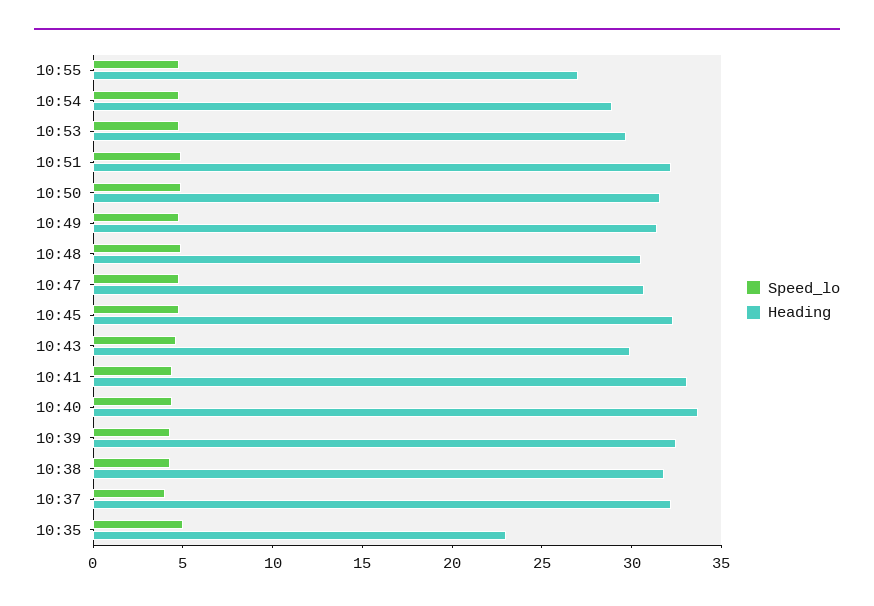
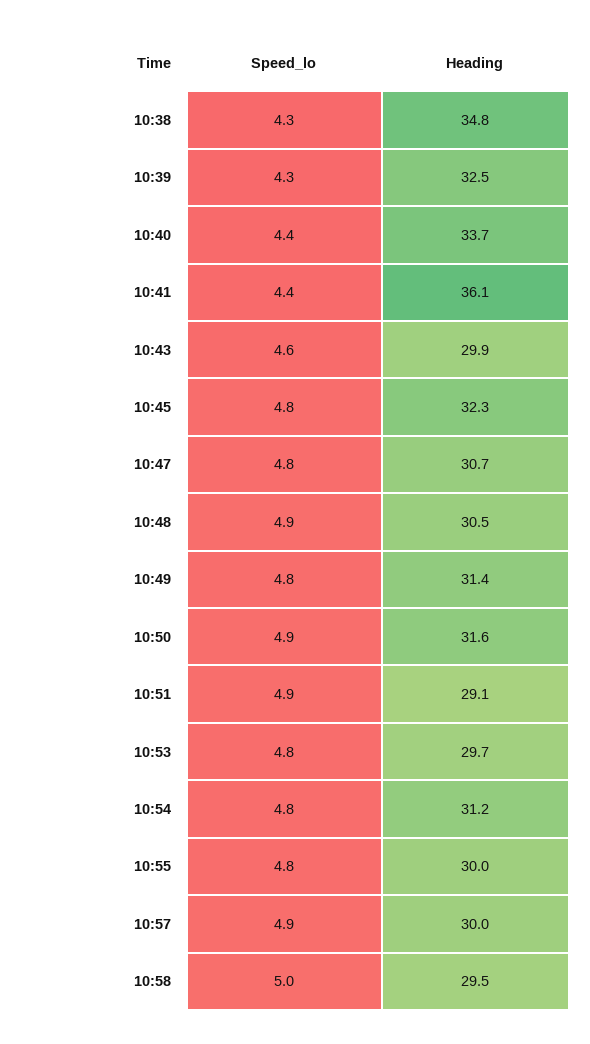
Heading, 10:55: 27 -> 30
Heading, 10:54: 29 -> 31.2
Heading, 10:51: 32 -> 29.1
Heading, 10:41: 33 -> 36.1
Heading, 10:38: 32 -> 34.8
Speed_lo, 10:37: 4 -> none
Heading, 10:37: 32 -> none
Speed_lo, 10:35: 5 -> none
Heading, 10:35: 23 -> none
Speed_lo, 10:57: none -> 4.9
Heading, 10:57: none -> 30
Speed_lo, 10:58: none -> 5
Heading, 10:58: none -> 29.5

